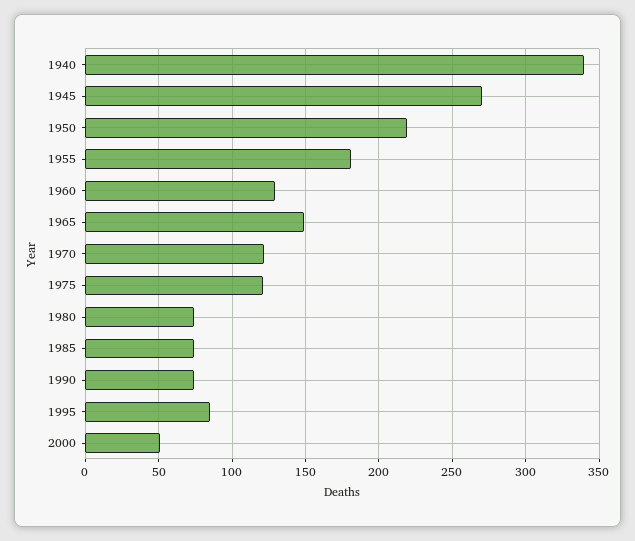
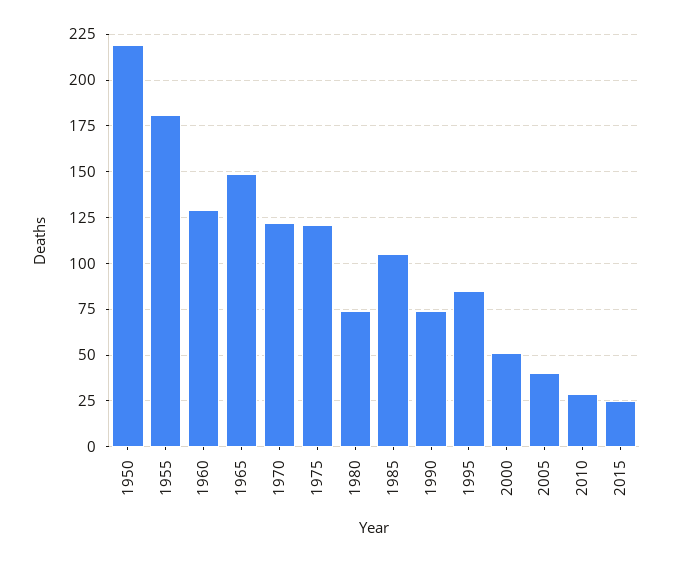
1940: 340 -> none
1945: 270 -> none
1985: 75 -> 105
2005: none -> 40
2010: none -> 30
2015: none -> 25

